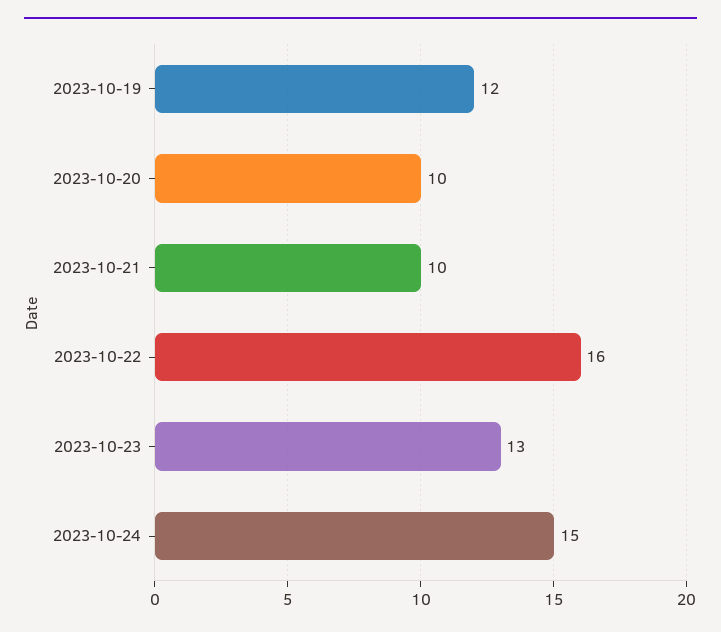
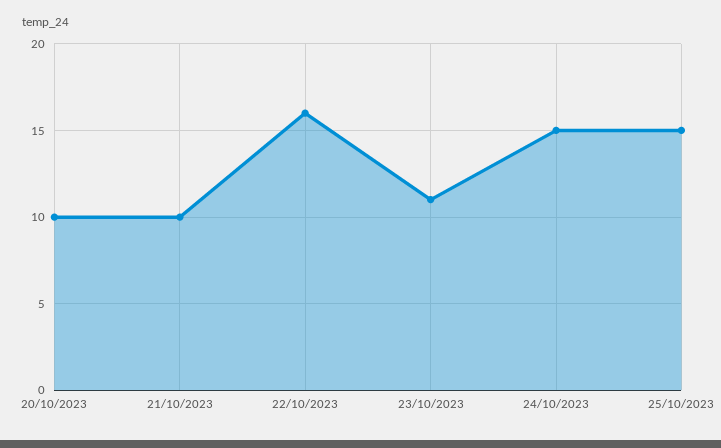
2023-10-19: 12 -> none
2023-10-23: 13 -> 11
25/10/2023: none -> 15

